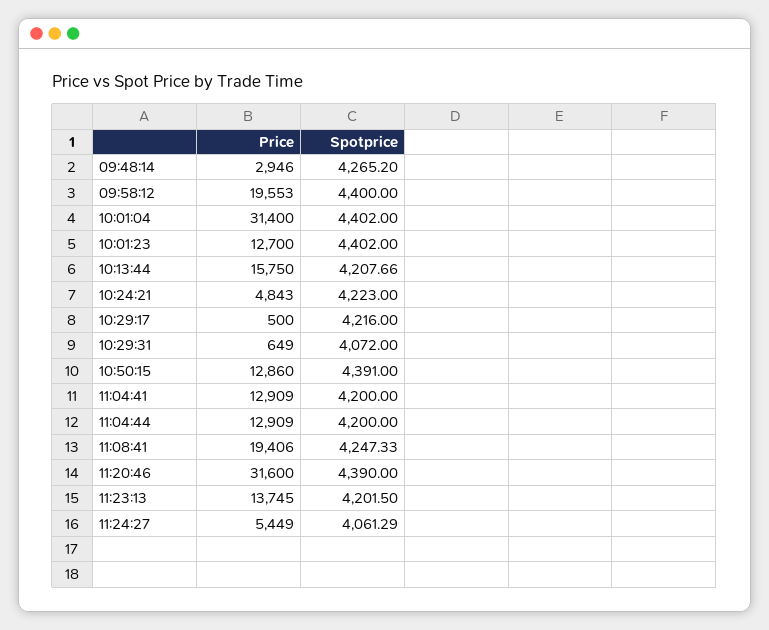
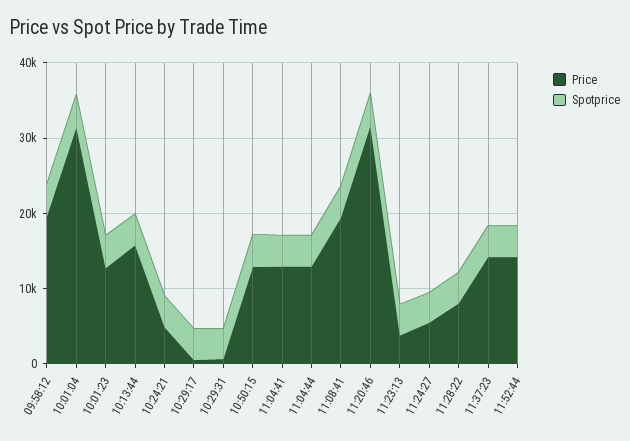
Price, 09:48:14: 2946 -> none
Spotprice, 09:48:14: 4265.2 -> none
Price, 11:23:13: 13745 -> 4000
Price, 11:28:22: none -> 8000
Spotprice, 11:28:22: none -> 4000
Price, 11:37:23: none -> 14000
Spotprice, 11:37:23: none -> 4000
Price, 11:52:44: none -> 14000
Spotprice, 11:52:44: none -> 4000

